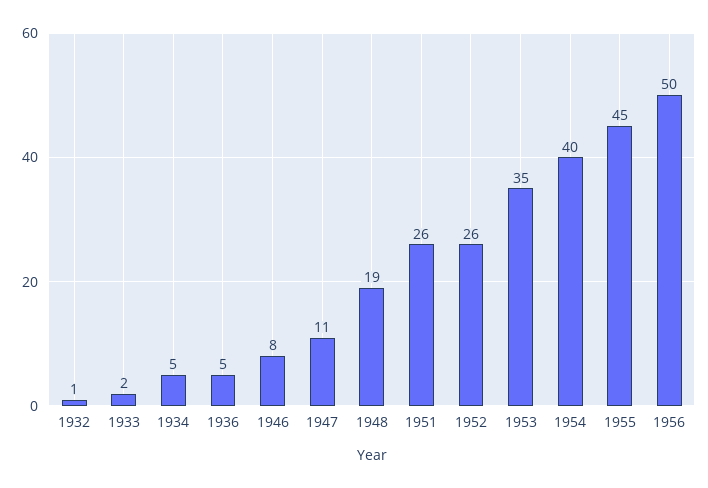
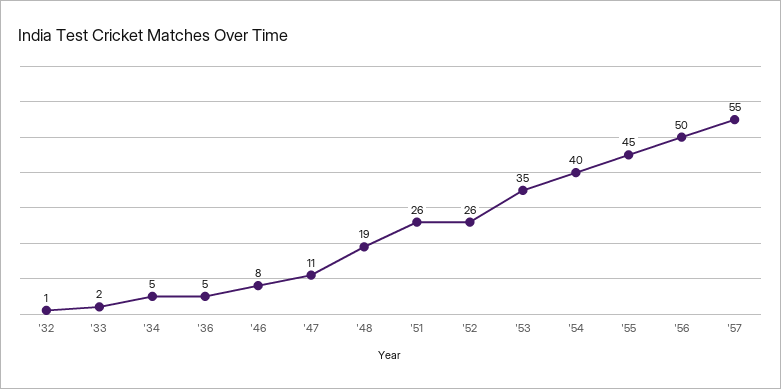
'57: none -> 55

